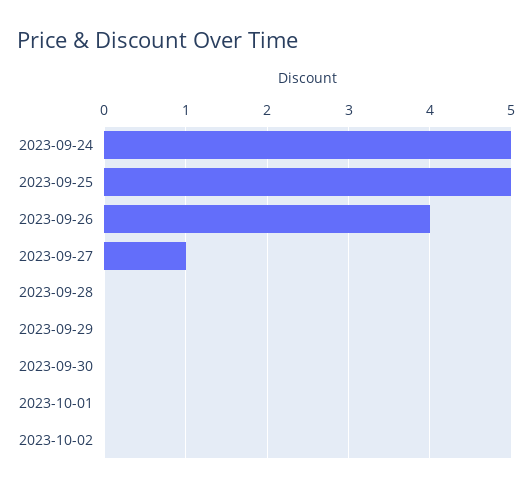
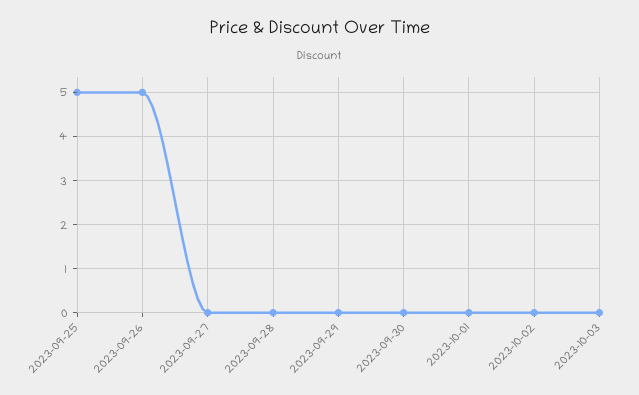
2023-09-24: 5 -> none
2023-09-26: 4 -> 5
2023-09-27: 1 -> 0
2023-10-03: none -> 0

